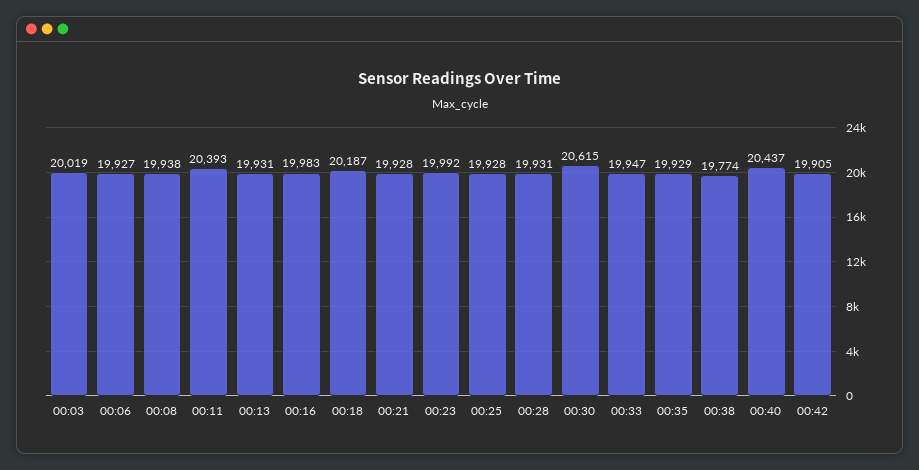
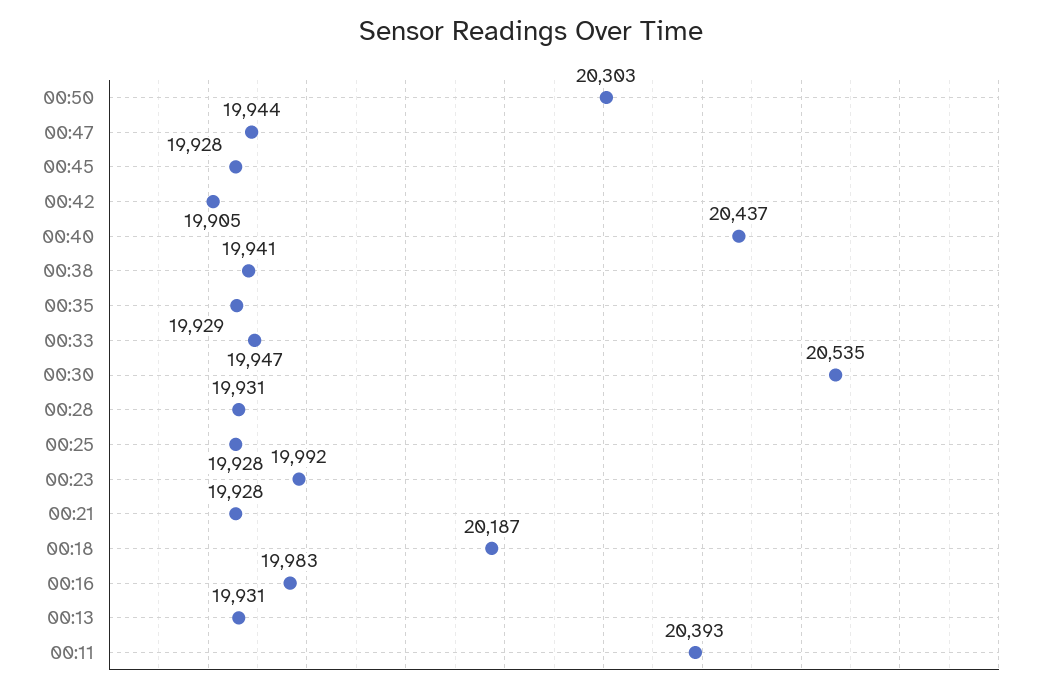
00:03: 20019 -> none
00:06: 19927 -> none
00:08: 19938 -> none
00:30: 20615 -> 20535
00:38: 19774 -> 19941
00:50: none -> 20303
00:47: none -> 19944
00:45: none -> 19928

